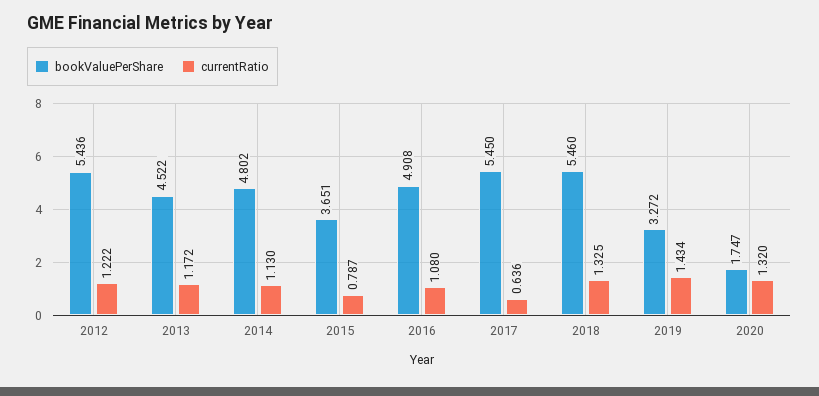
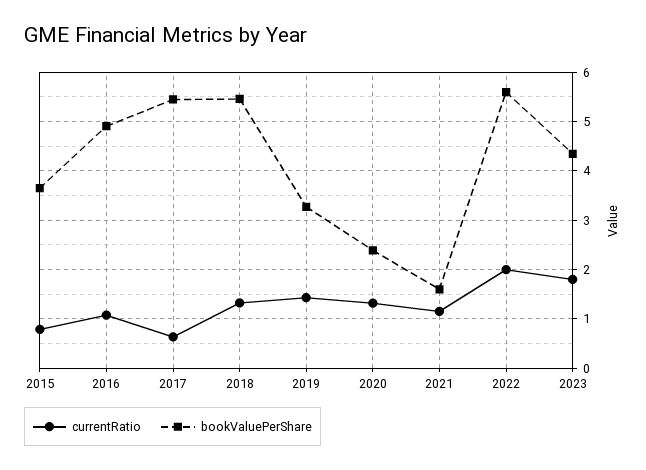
bookValuePerShare, 2012: 5.436 -> none
currentRatio, 2012: 1.222 -> none
bookValuePerShare, 2013: 4.522 -> none
currentRatio, 2013: 1.172 -> none
bookValuePerShare, 2014: 4.802 -> none
currentRatio, 2014: 1.13 -> none
bookValuePerShare, 2020: 1.747 -> 2.4
currentRatio, 2021: none -> 1.2
bookValuePerShare, 2021: none -> 1.6
currentRatio, 2022: none -> 2
bookValuePerShare, 2022: none -> 5.6
currentRatio, 2023: none -> 1.8
bookValuePerShare, 2023: none -> 4.4

